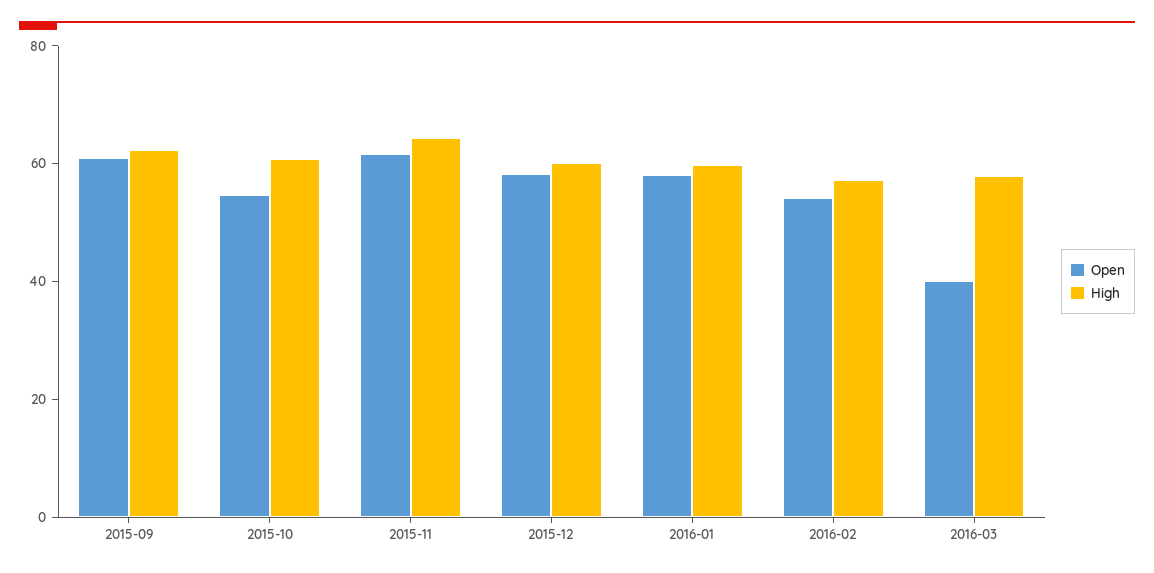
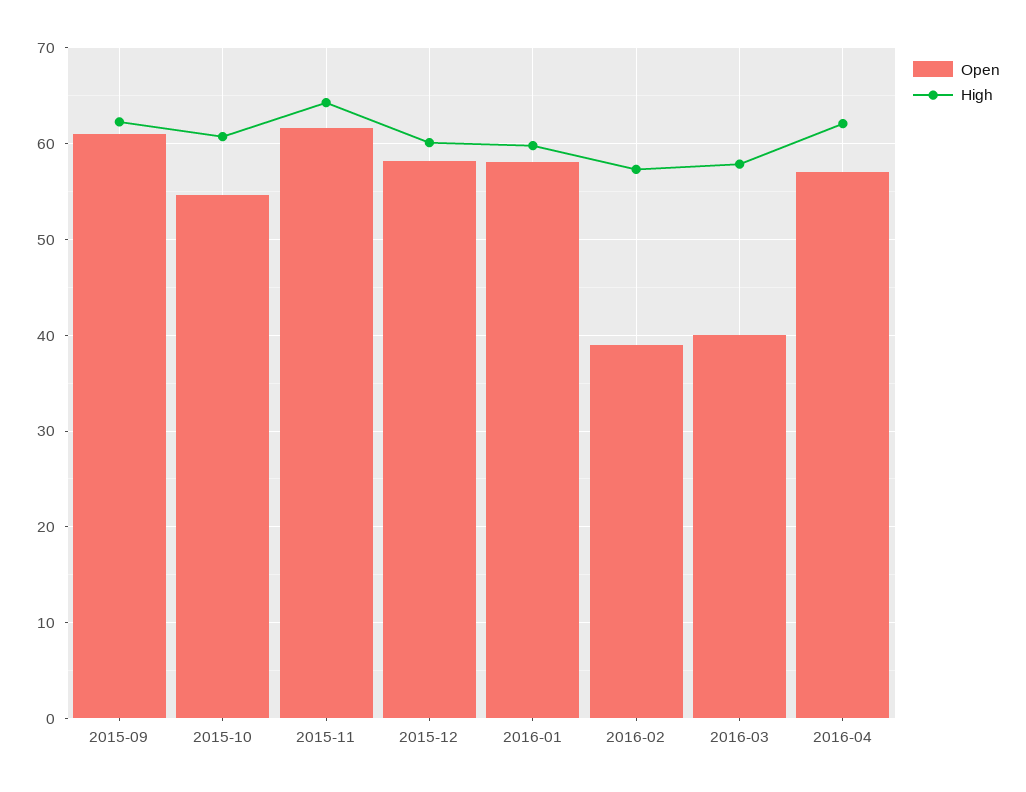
Open, 2016-02: 55 -> 39
Open, 2016-04: none -> 57
High, 2016-04: none -> 62

